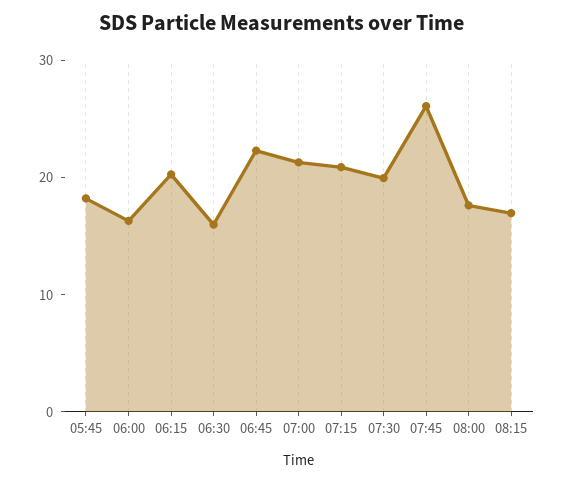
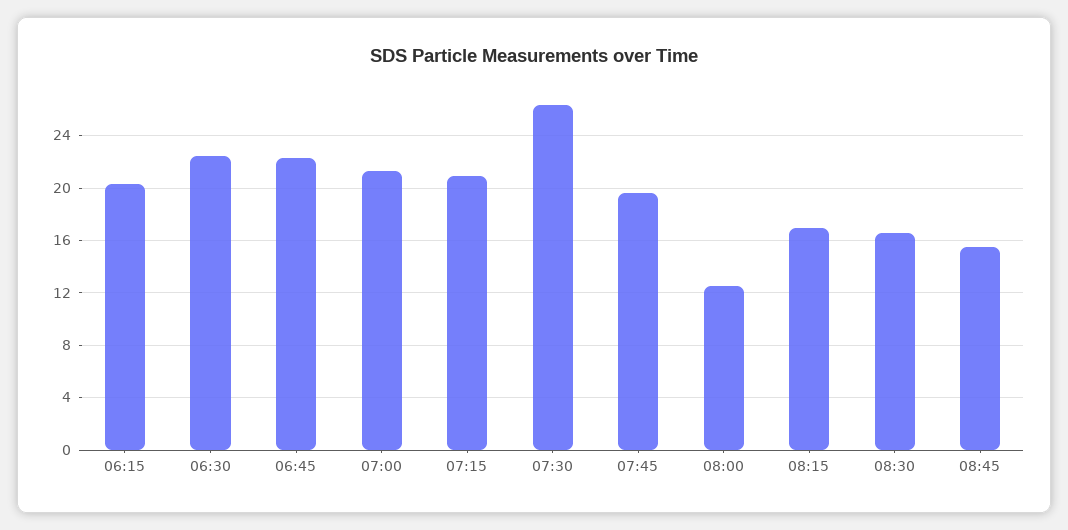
05:45: 18 -> none
06:00: 16 -> none
06:30: 16 -> 22.5
07:30: 20 -> 26.5
07:45: 26 -> 19.5
08:00: 18 -> 12.5
08:30: none -> 16.5
08:45: none -> 15.5

